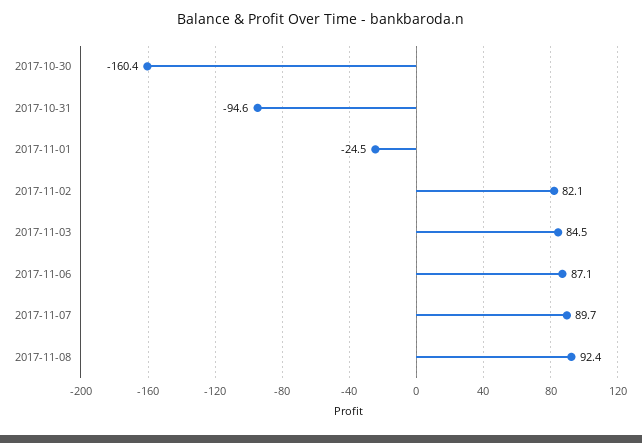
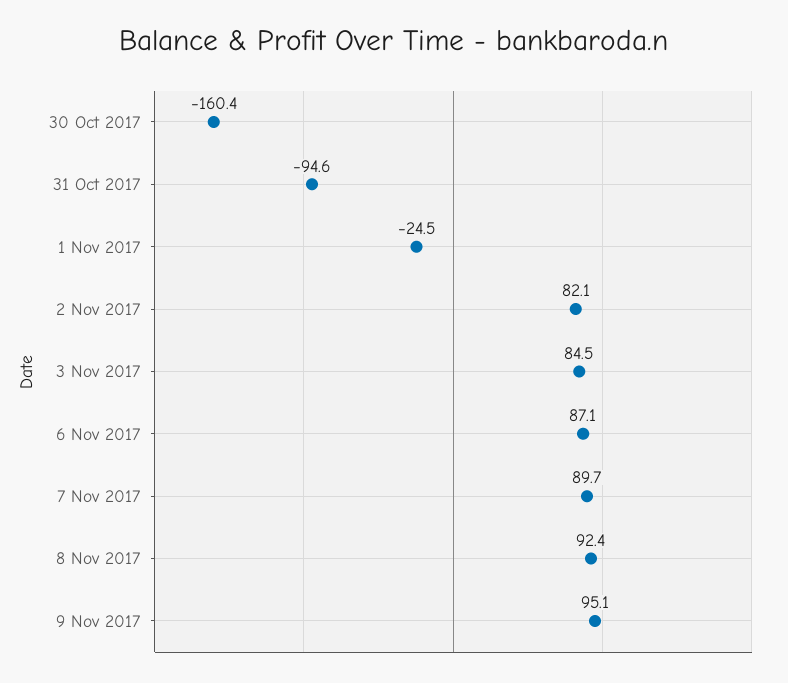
9 Nov 2017: none -> 95.1

